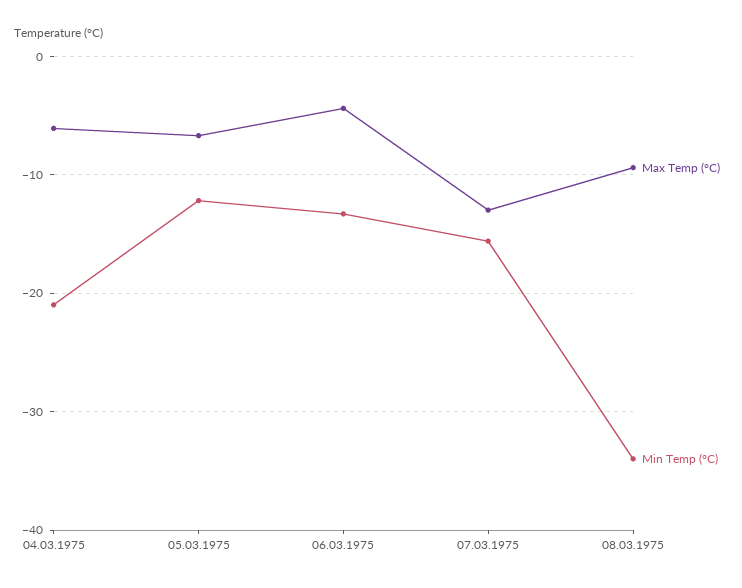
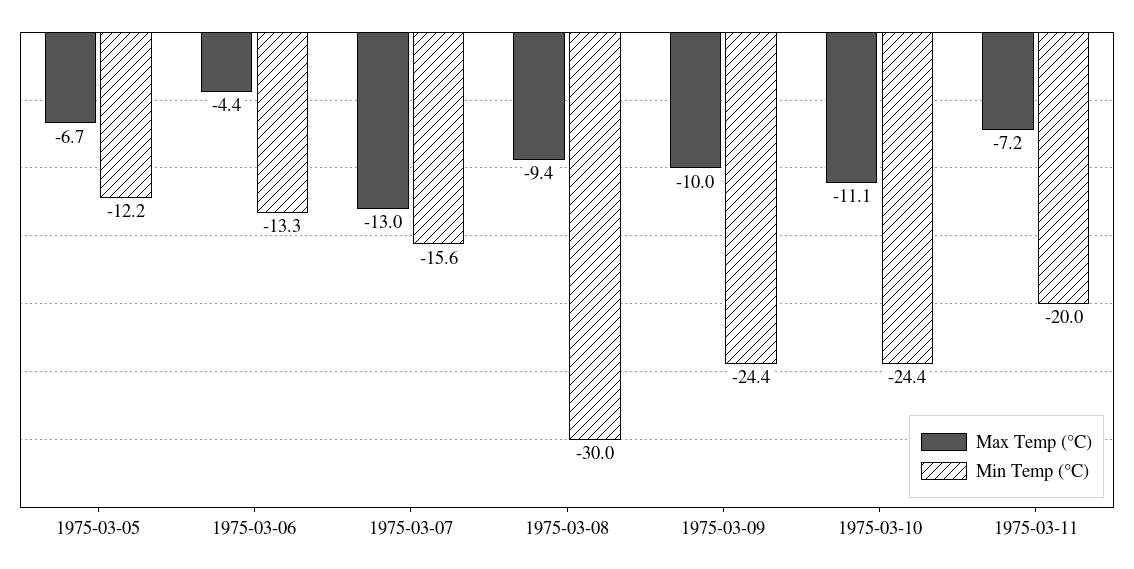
Max Temp (°C), 04.03.1975: -6 -> none
Min Temp (°C), 04.03.1975: -21 -> none
Min Temp (°C), 08.03.1975: -34 -> -30
Max Temp (°C), 1975-03-09: none -> -10
Min Temp (°C), 1975-03-09: none -> -24.4
Max Temp (°C), 1975-03-10: none -> -11.1
Min Temp (°C), 1975-03-10: none -> -24.4
Max Temp (°C), 1975-03-11: none -> -7.2
Min Temp (°C), 1975-03-11: none -> -20

